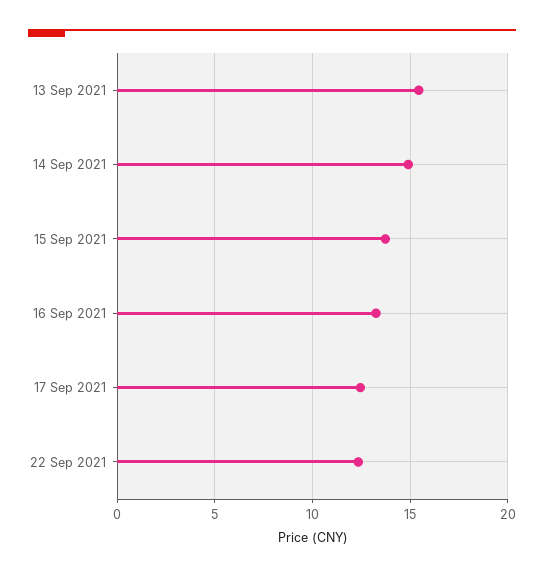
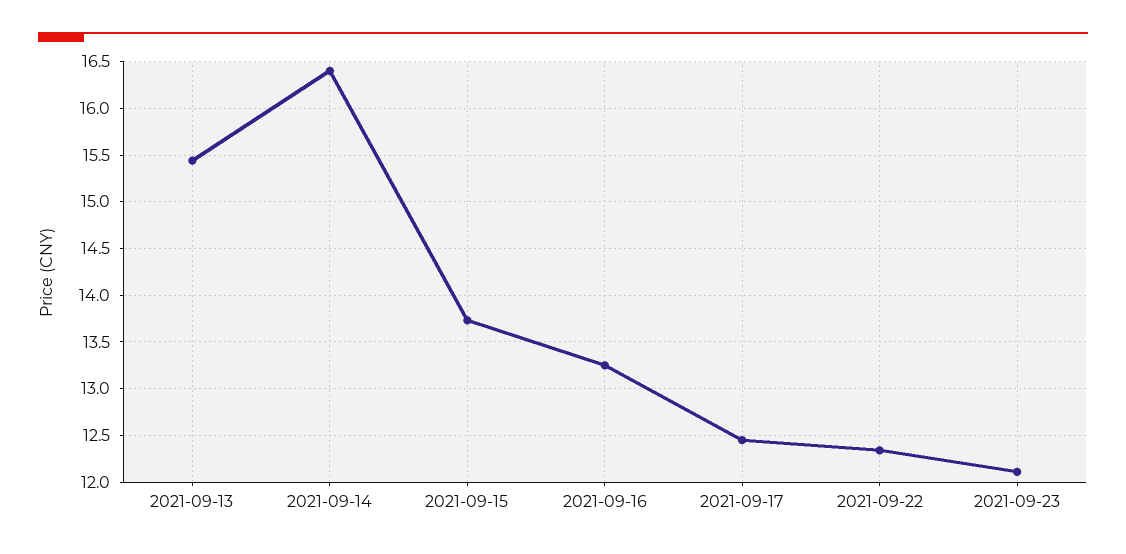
14 Sep 2021: 15 -> 16.4
2021-09-23: none -> 12.1

